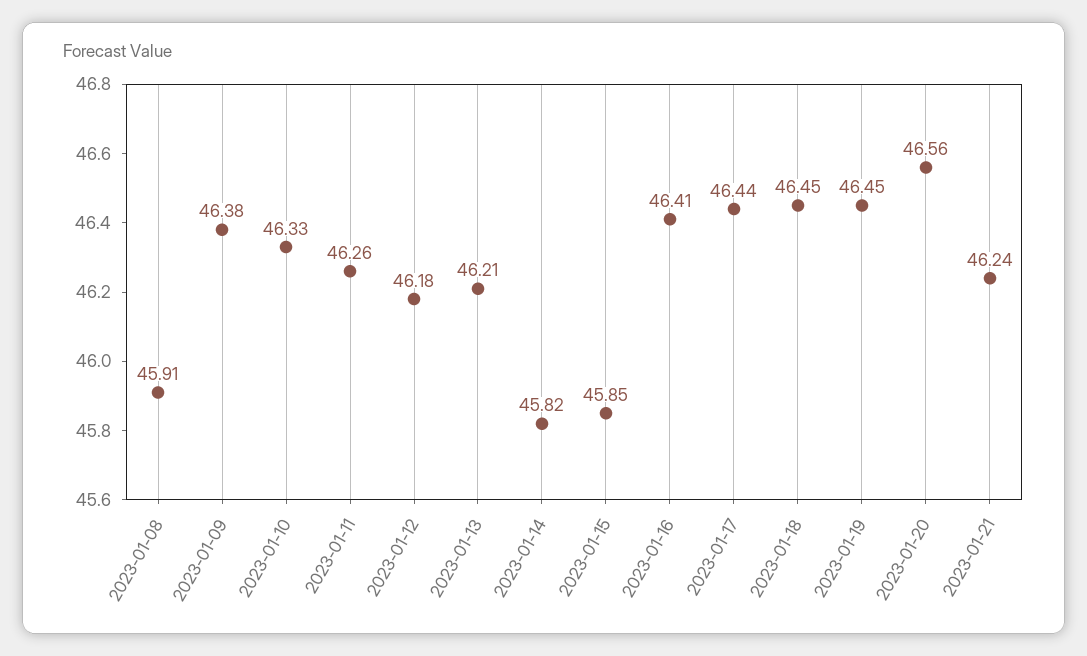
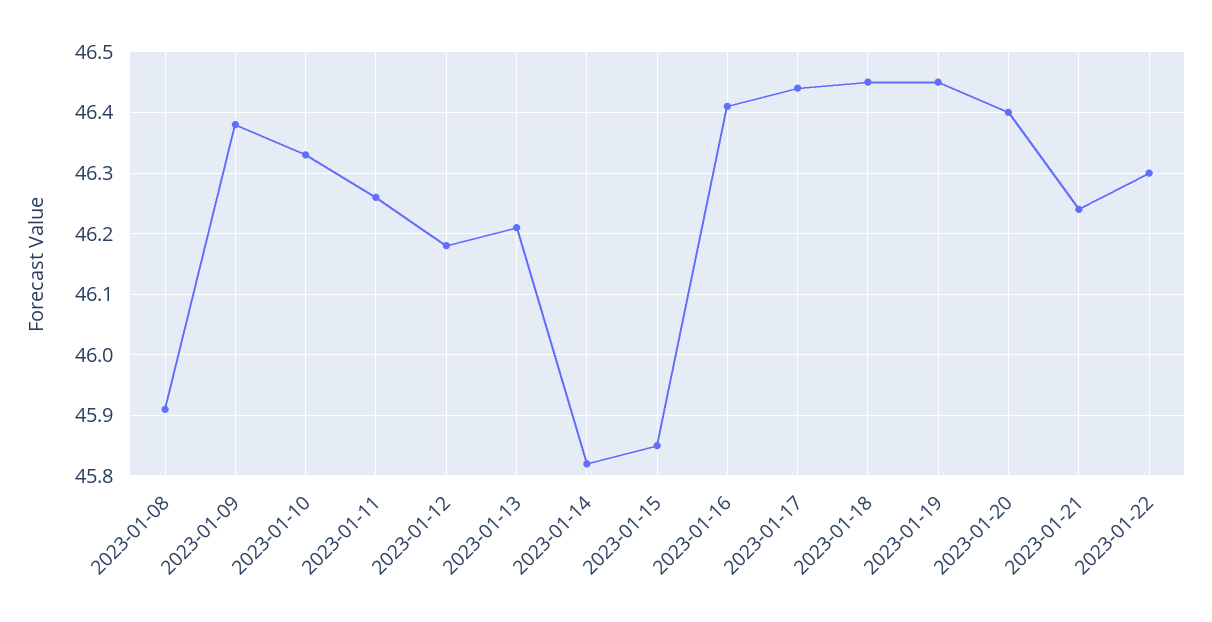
2023-01-20: 46.56 -> 46.4
2023-01-22: none -> 46.3

